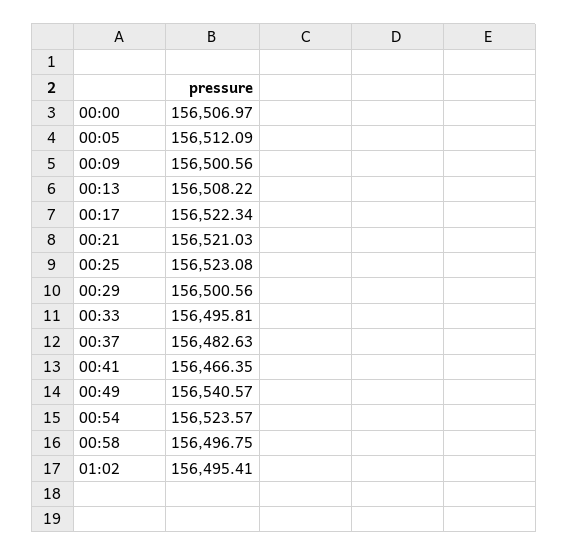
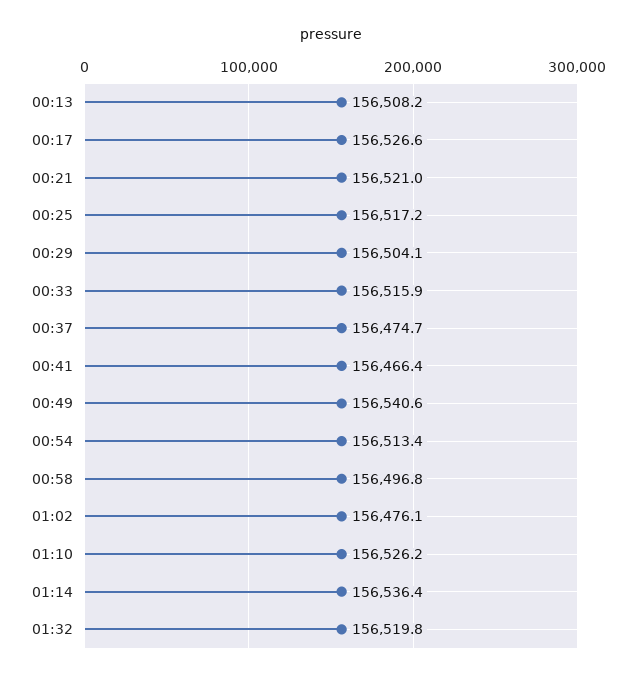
00:00: 156506.97 -> none
00:05: 156512.09 -> none
00:09: 156500.56 -> none
00:17: 156522.34 -> 156526.6
00:25: 156523.08 -> 156517.2
00:29: 156500.56 -> 156504.1
00:33: 156495.81 -> 156515.9
00:37: 156482.63 -> 156474.7
00:54: 156523.57 -> 156513.4
01:02: 156495.41 -> 156476.1
01:10: none -> 156526.2
01:14: none -> 156536.4
01:32: none -> 156519.8

